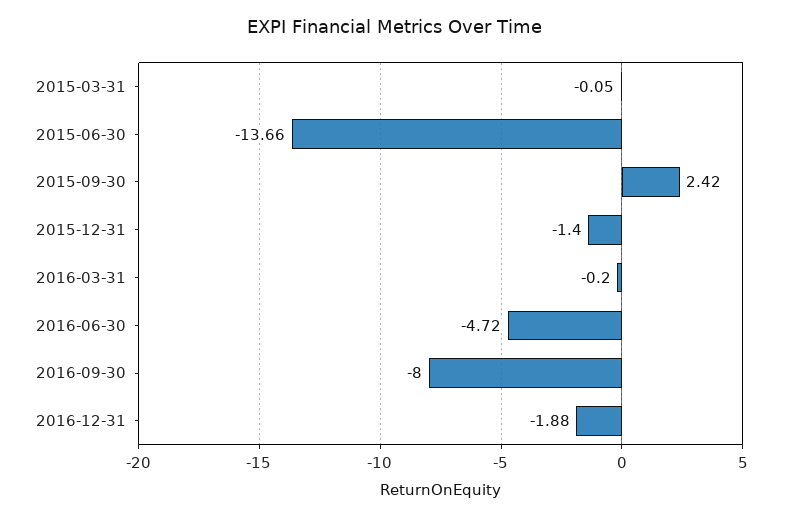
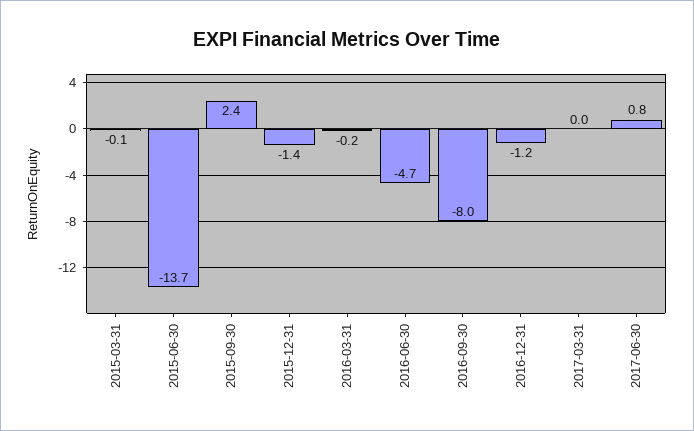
2016-12-31: -1.88 -> -1.2
2017-03-31: none -> 0
2017-06-30: none -> 0.8

